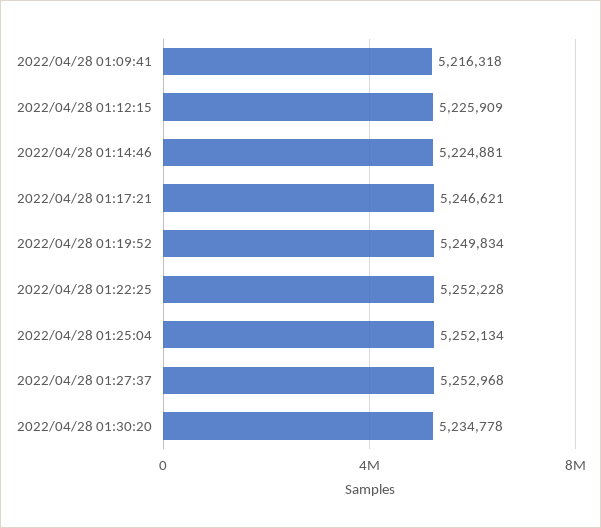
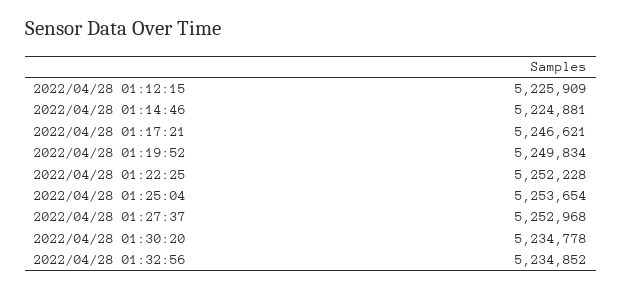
2022/04/28 01:09:41: 5216318 -> none
2022/04/28 01:25:04: 5252134 -> 5253654
2022/04/28 01:32:56: none -> 5234852

